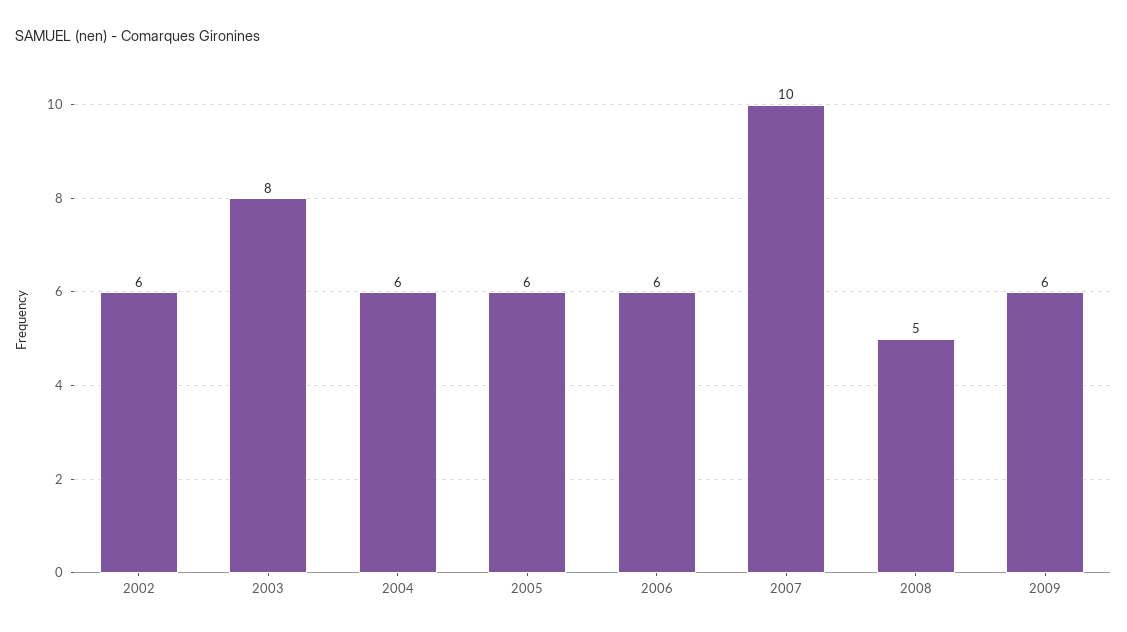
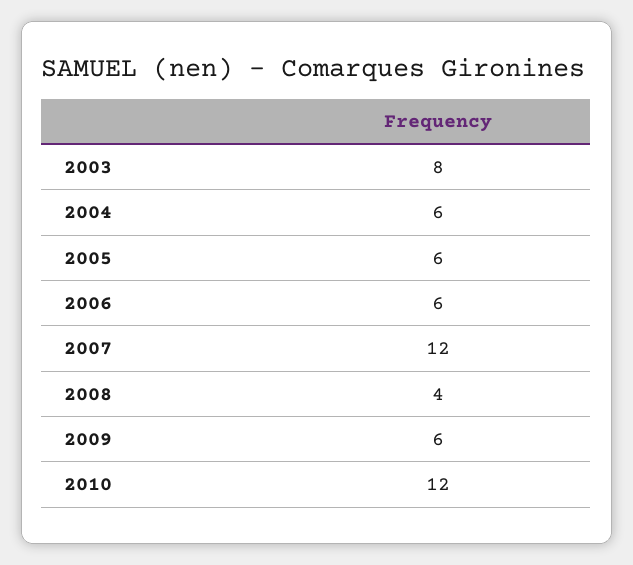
2002: 6 -> none
2007: 10 -> 12
2008: 5 -> 4
2010: none -> 12

